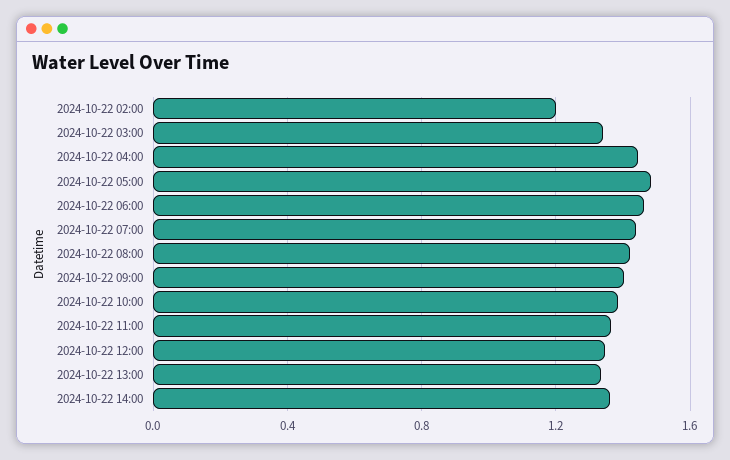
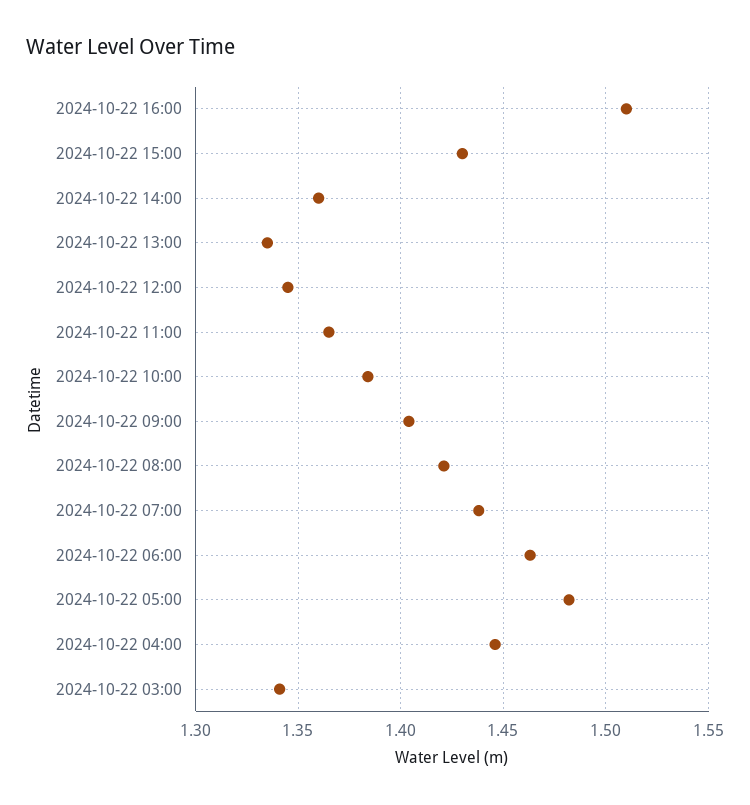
2024-10-22 02:00: 1.2 -> none
2024-10-22 16:00: none -> 1.51
2024-10-22 15:00: none -> 1.43

